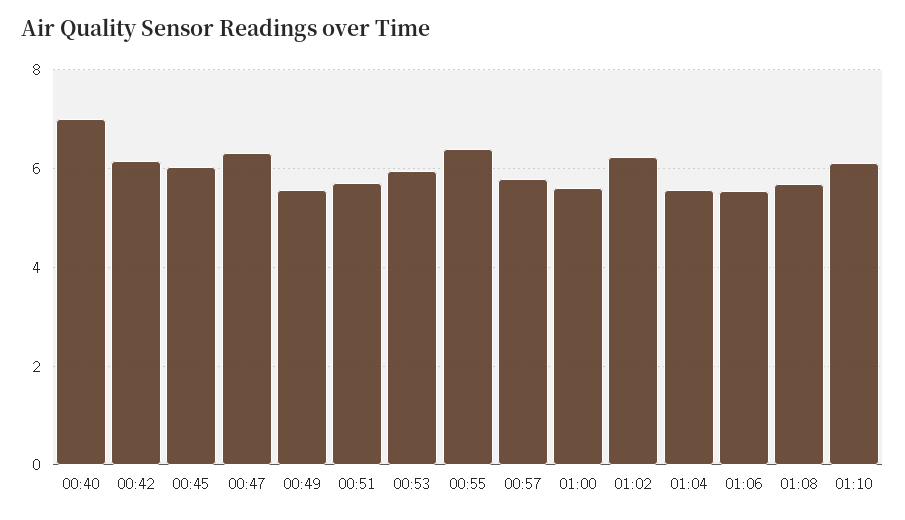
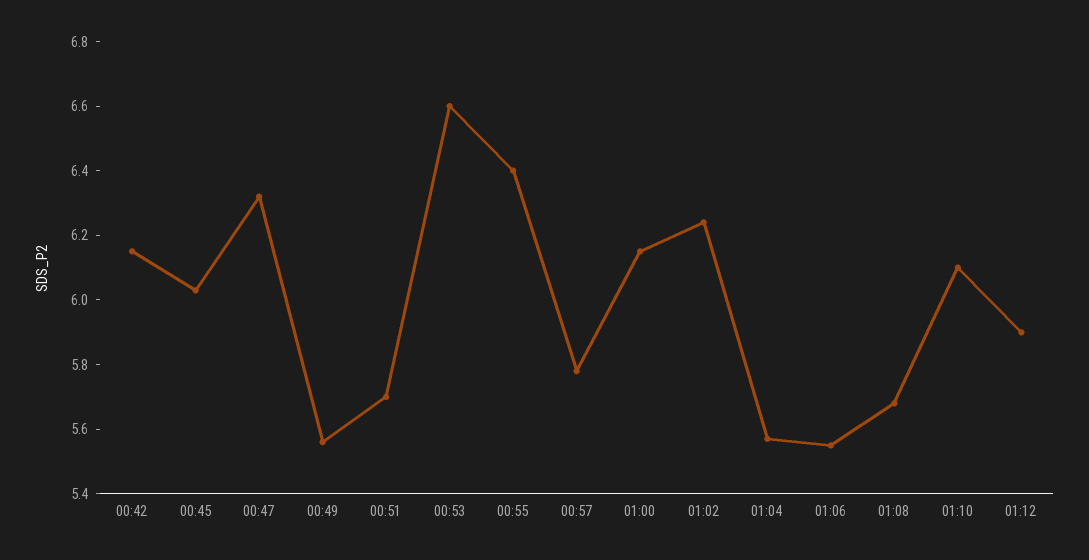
00:40: 7 -> none
00:53: 6 -> 6.6
01:00: 5.6 -> 6.15
01:12: none -> 5.9

